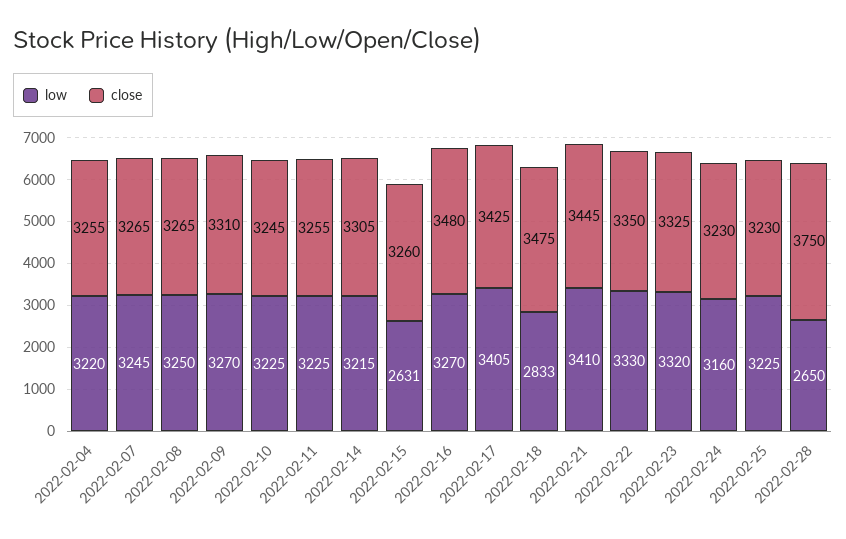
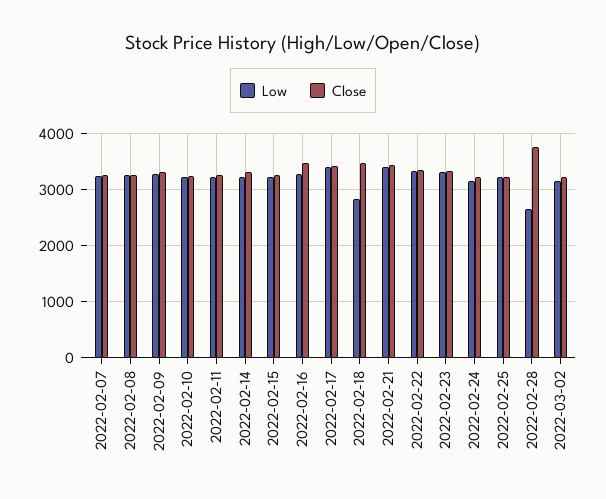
low, 2022-02-04: 3220 -> none
close, 2022-02-04: 3255 -> none
low, 2022-02-15: 2631 -> 3200
low, 2022-03-02: none -> 3200
close, 2022-03-02: none -> 3200

